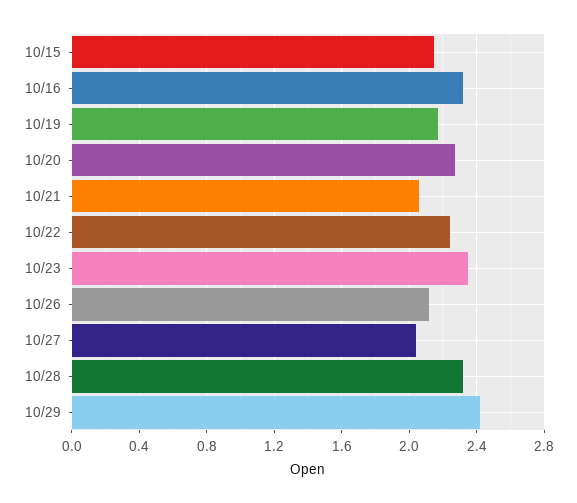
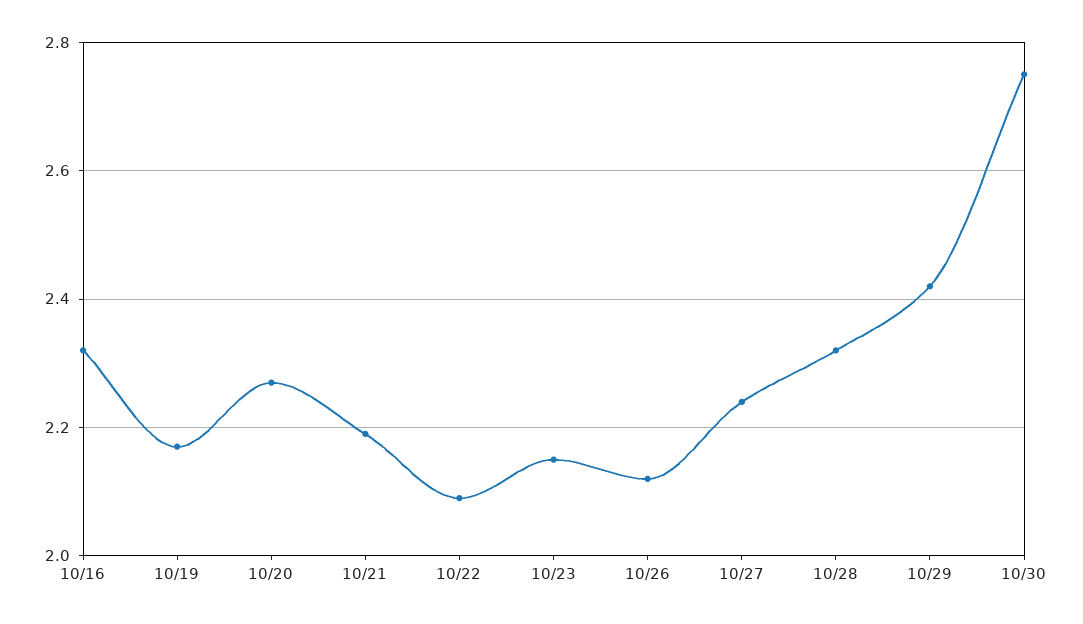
10/15: 2.15 -> none
10/21: 2.05 -> 2.2
10/22: 2.25 -> 2.1
10/23: 2.35 -> 2.15
10/27: 2.05 -> 2.25
10/30: none -> 2.75

